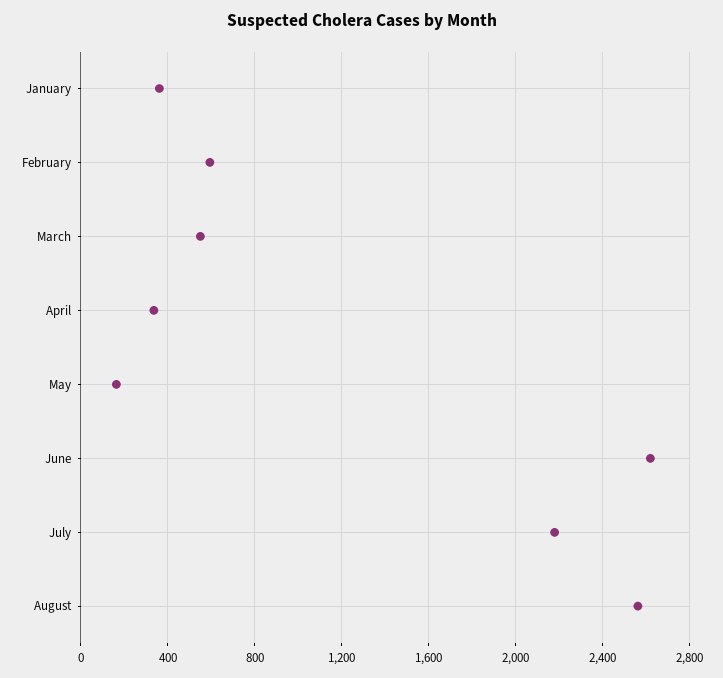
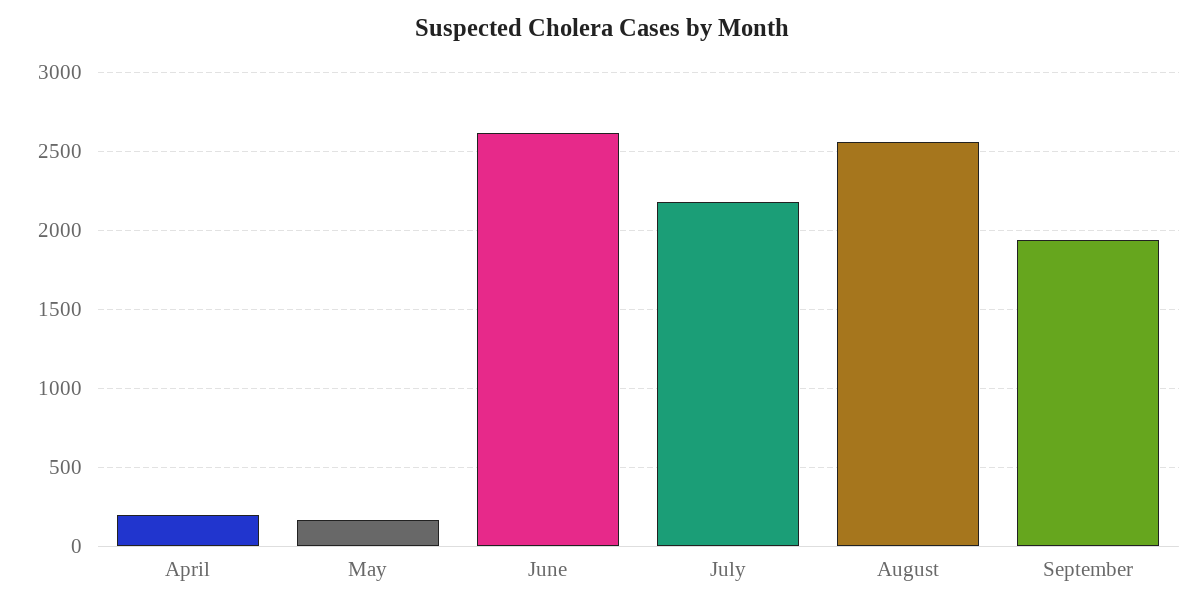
January: 350 -> none
February: 600 -> none
March: 550 -> none
April: 350 -> 200
September: none -> 1950

